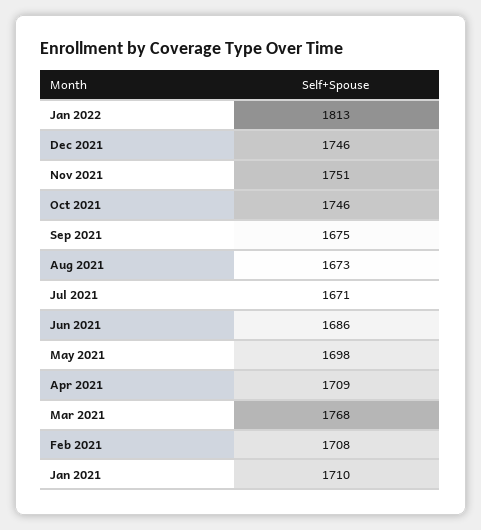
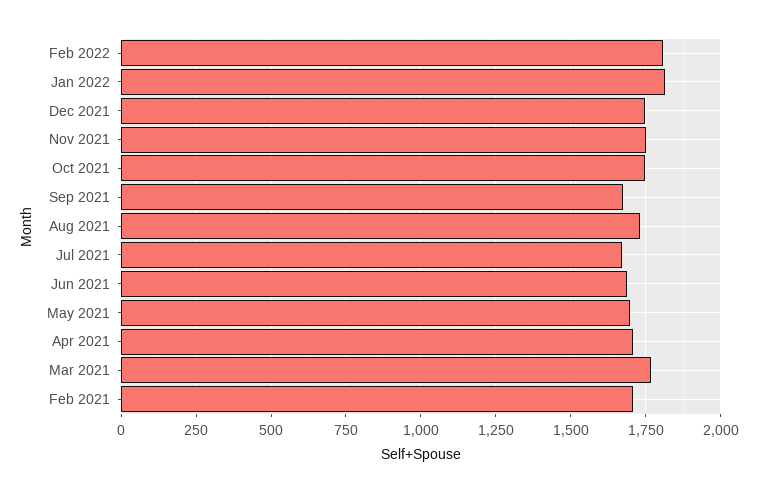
Aug 2021: 1673 -> 1725
Jan 2021: 1710 -> none
Feb 2022: none -> 1800

